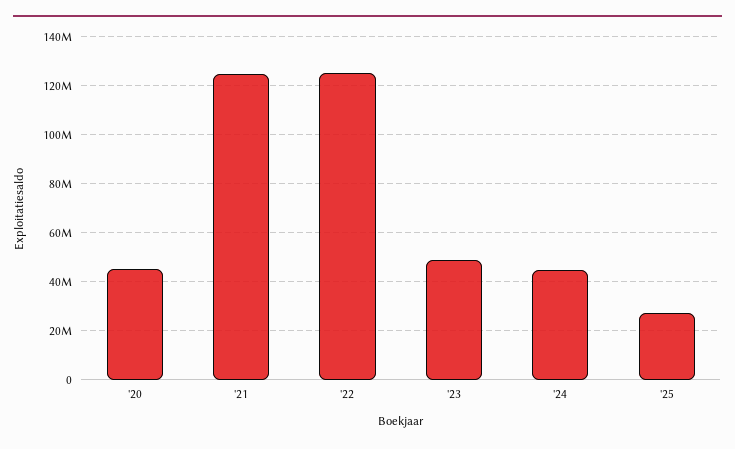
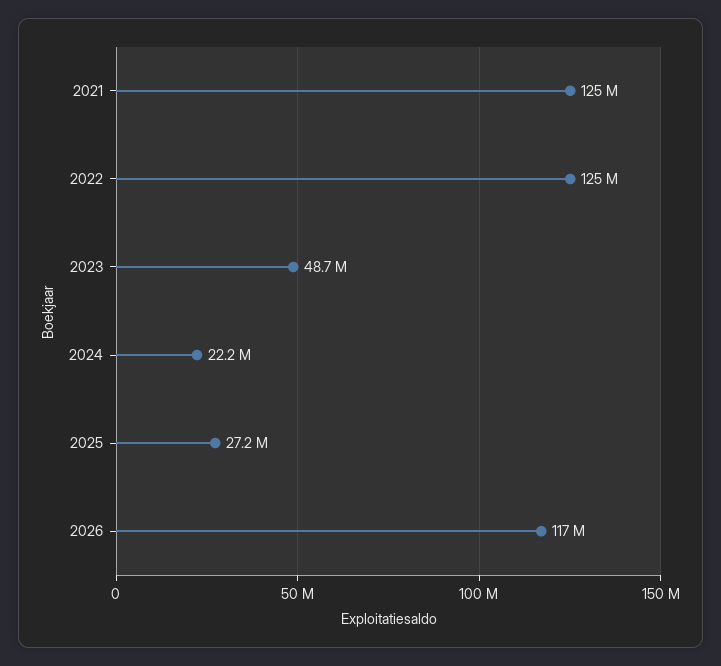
'20: 45000000 -> none
'24: 45000000 -> 22200000
2026: none -> 117000000

